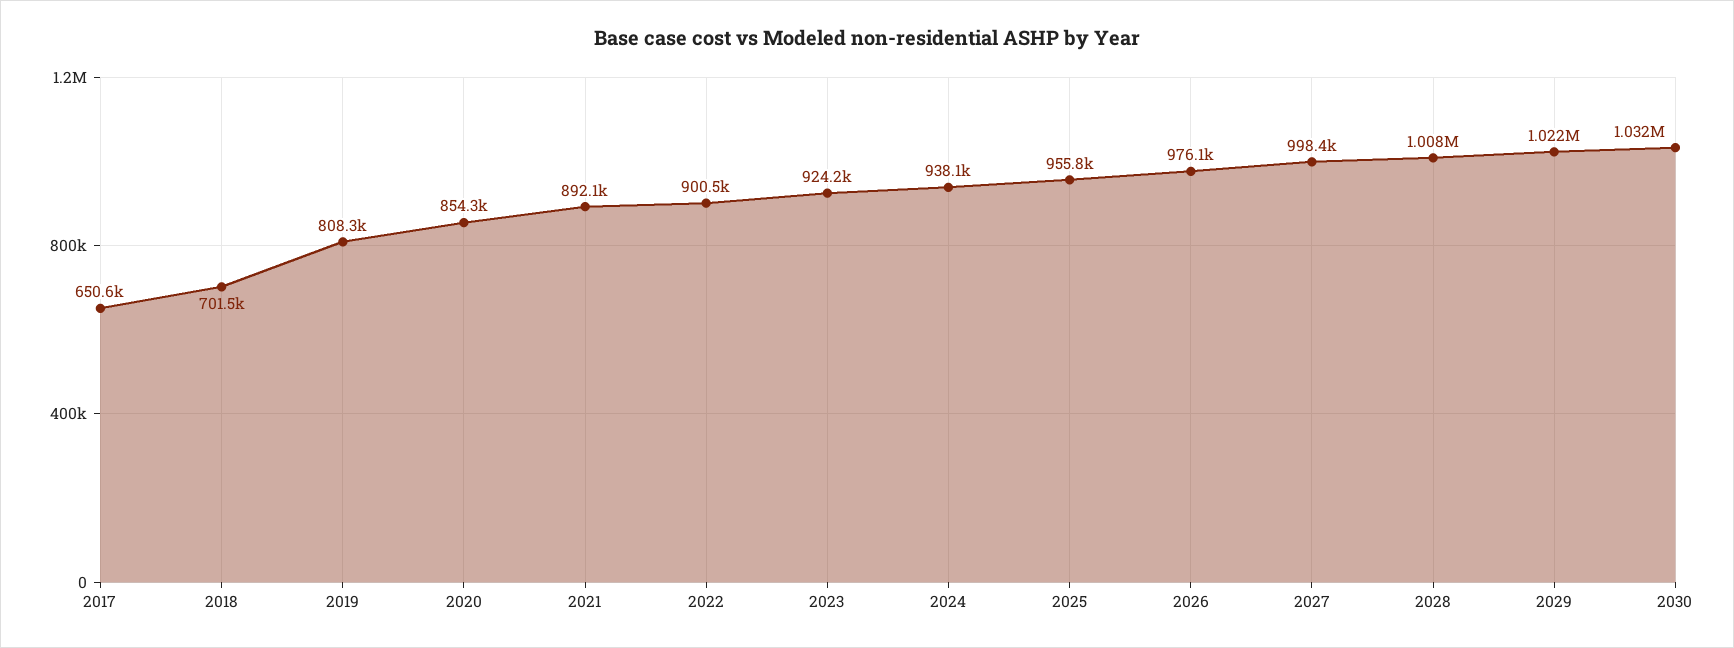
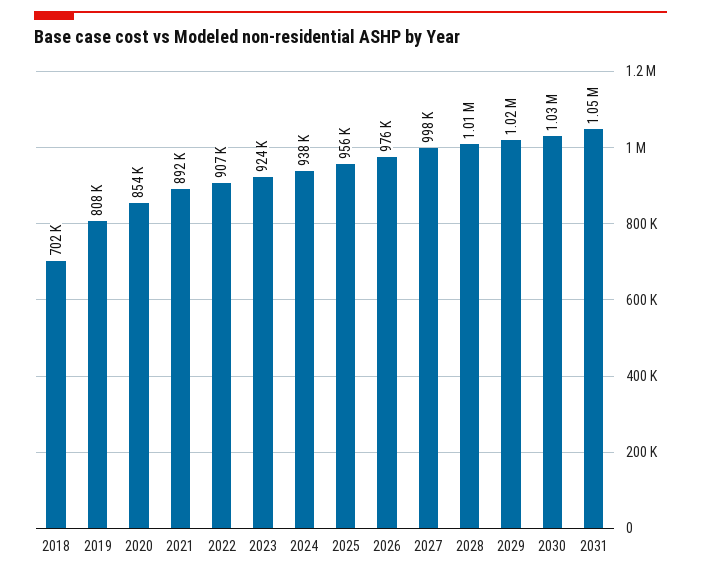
2017: 650600 -> none
2022: 900500 -> 907000
2031: none -> 1050000

